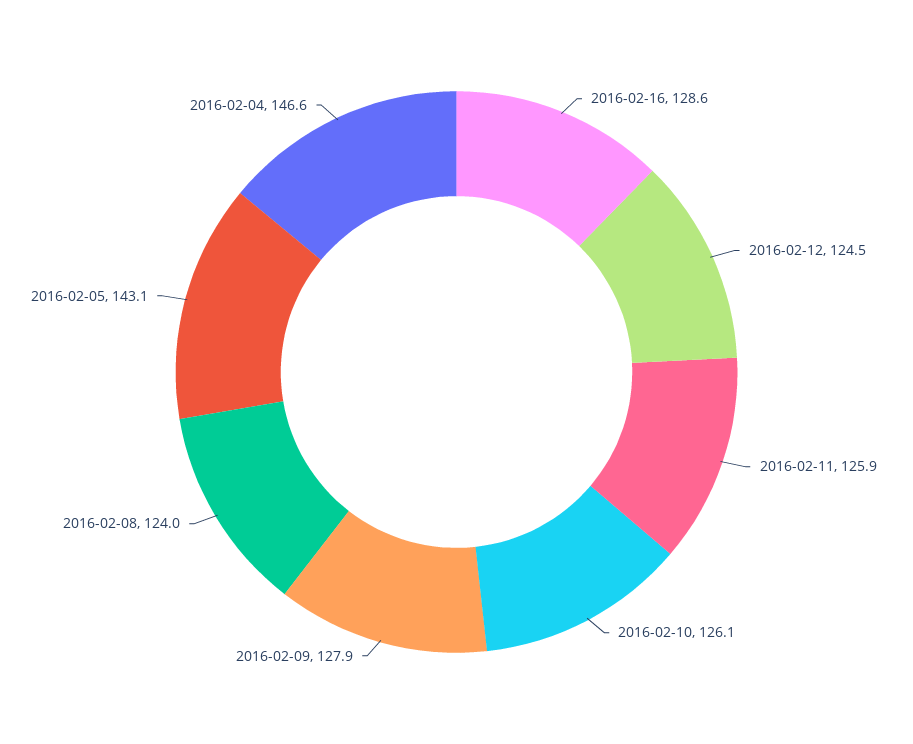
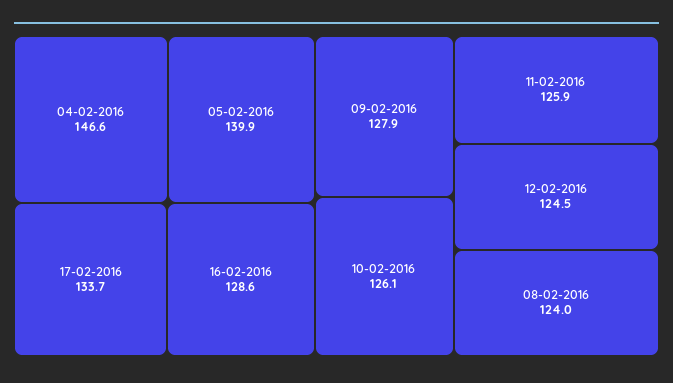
2016-02-05: 143.1 -> 139.9
17-02-2016: none -> 133.7

